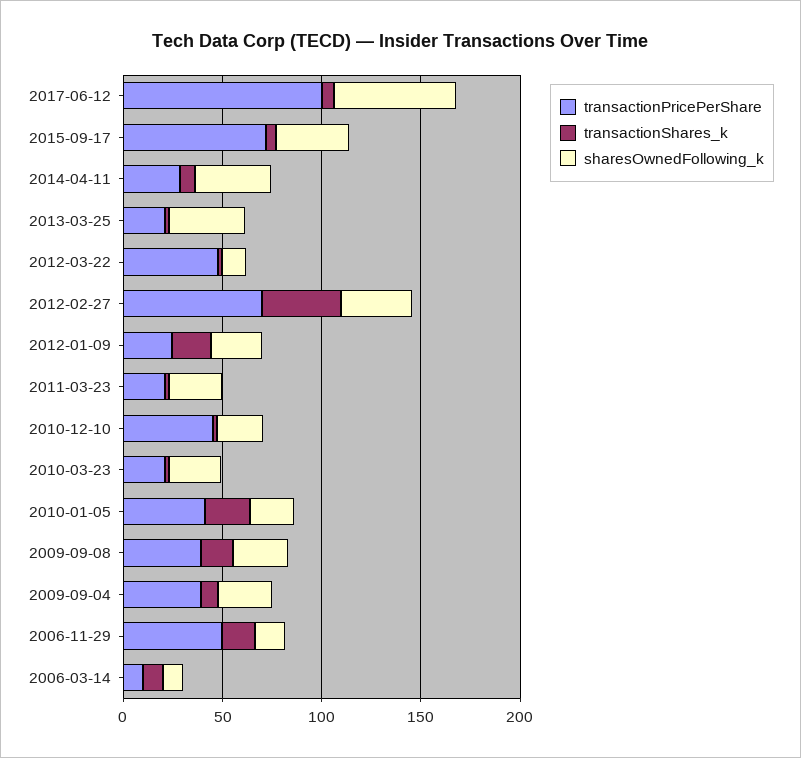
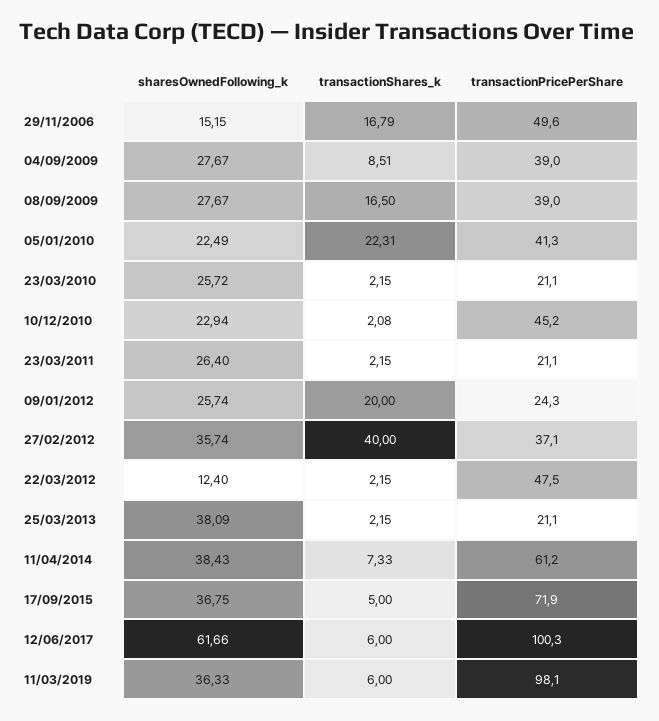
transactionPricePerShare, 2014-04-11: 30 -> 61.2
transactionPricePerShare, 2012-02-27: 70 -> 37.1
transactionPricePerShare, 2006-03-14: 10 -> none
transactionShares_k, 2006-03-14: 10 -> none
sharesOwnedFollowing_k, 2006-03-14: 10 -> none
sharesOwnedFollowing_k, 11/03/2019: none -> 36.33
transactionShares_k, 11/03/2019: none -> 6
transactionPricePerShare, 11/03/2019: none -> 98.1

